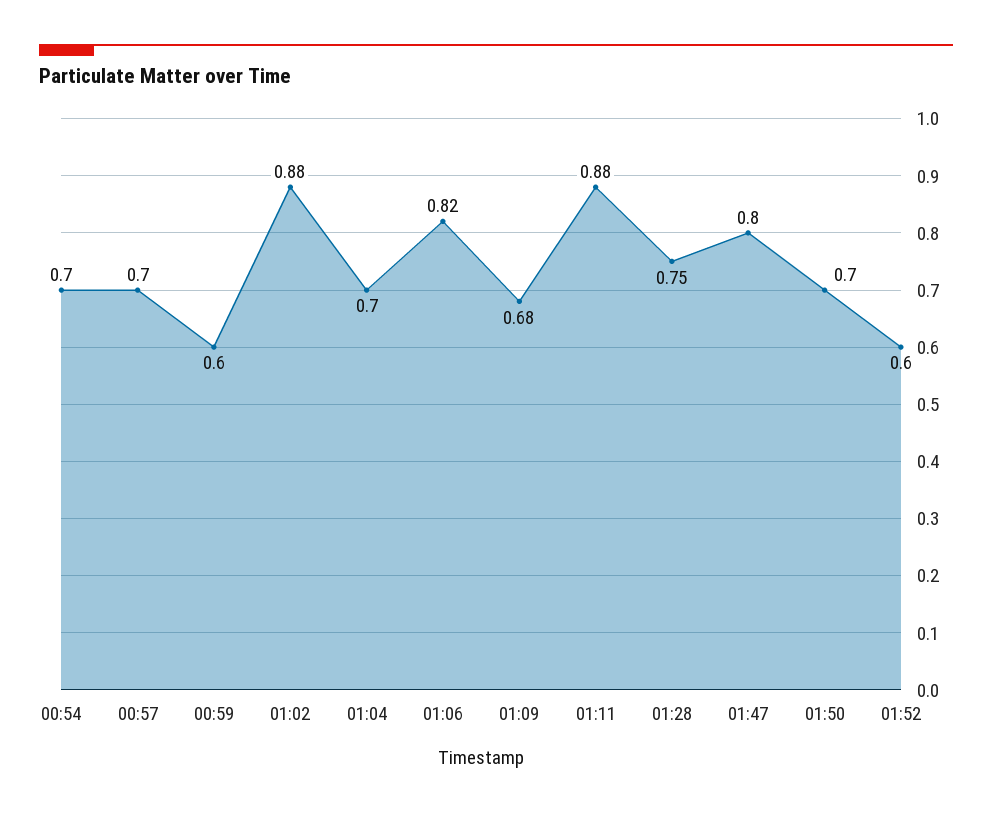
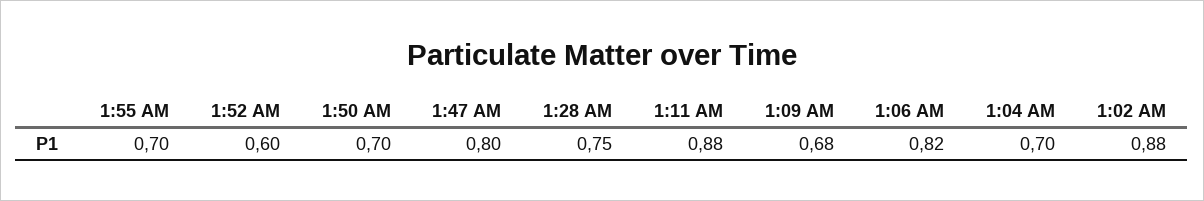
00:54: 0.7 -> none
00:57: 0.7 -> none
00:59: 0.6 -> none
1:55 AM: none -> 0.7

